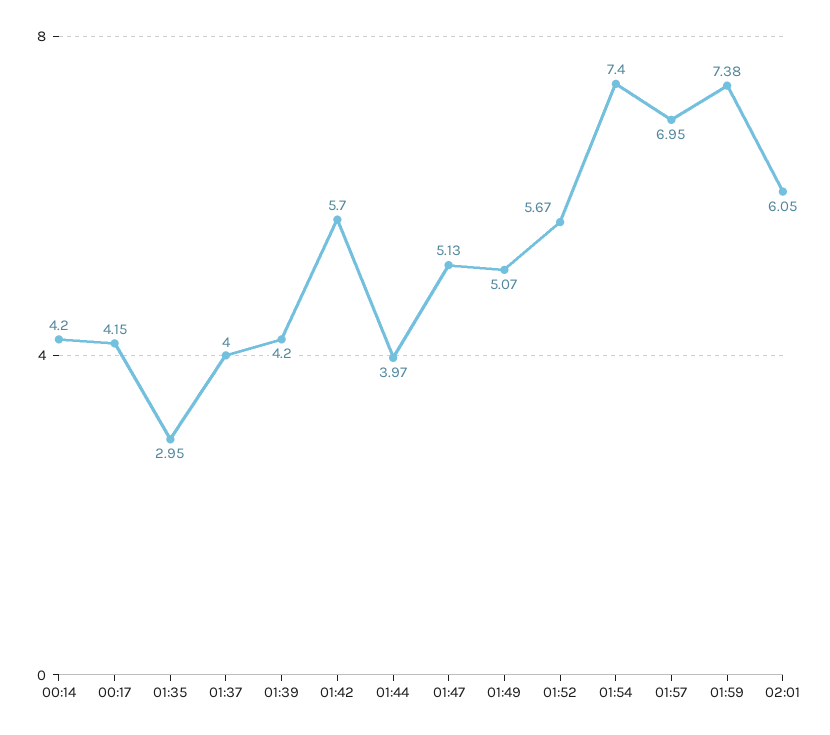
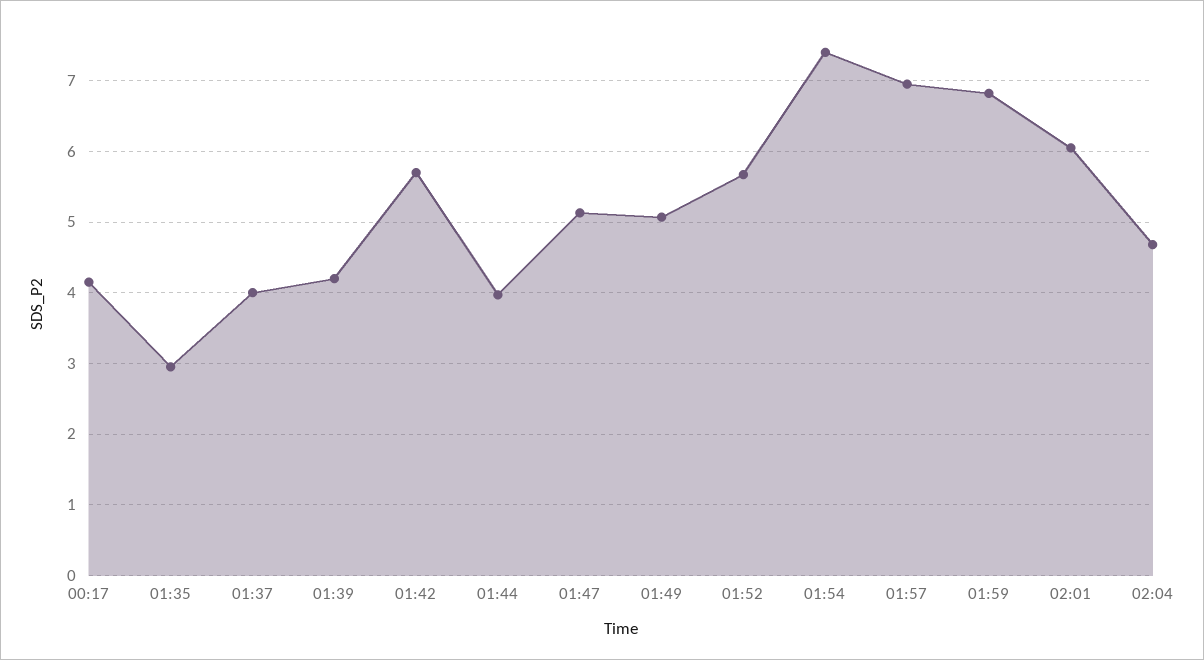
00:14: 4.2 -> none
01:59: 7.38 -> 6.8
02:04: none -> 4.7

